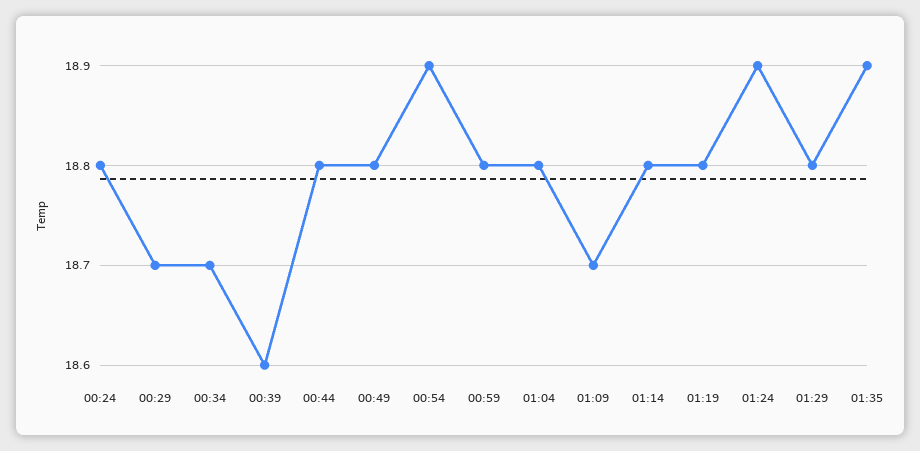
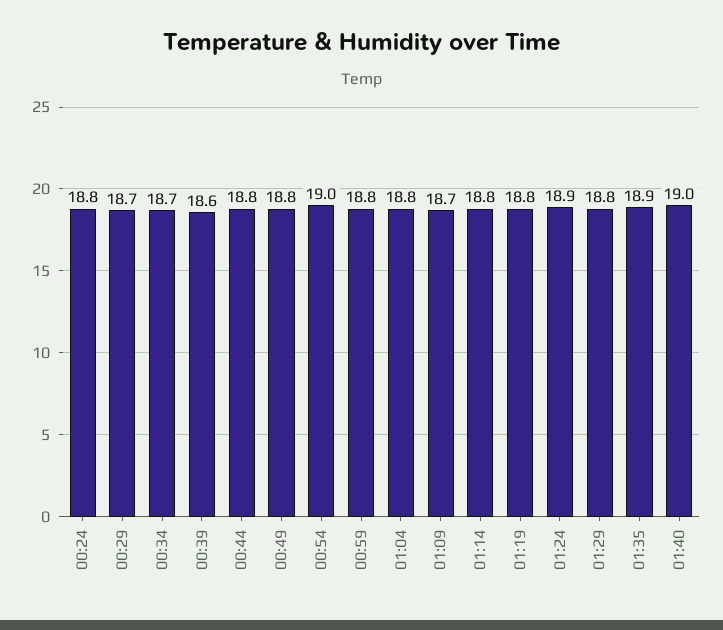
00:54: 18.9 -> 19
01:40: none -> 19

